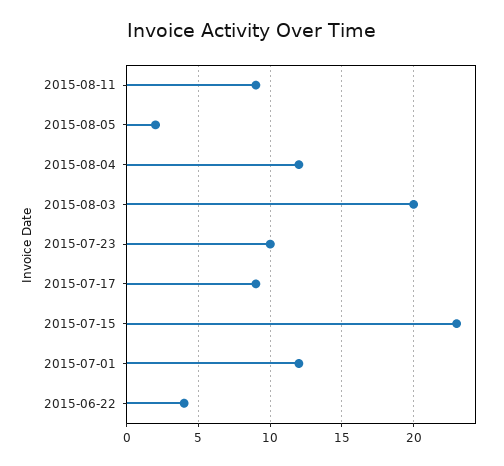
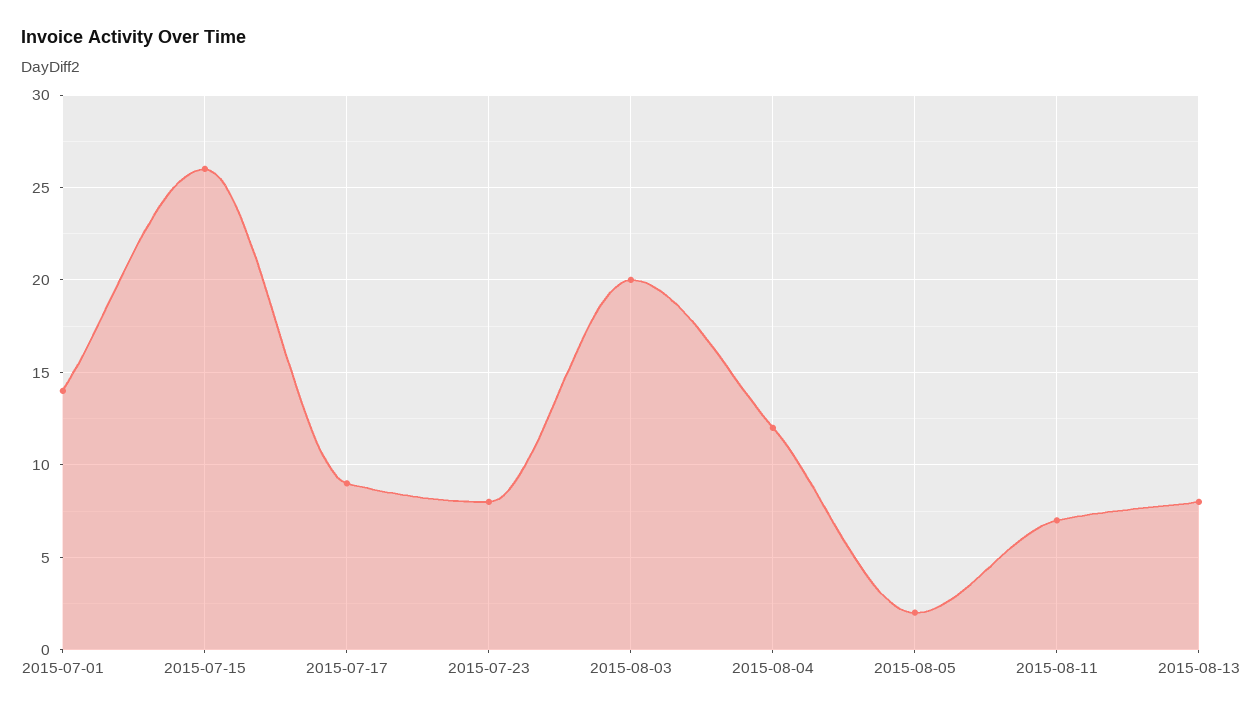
2015-08-11: 9 -> 7
2015-07-23: 10 -> 8
2015-07-15: 23 -> 26
2015-07-01: 12 -> 14
2015-06-22: 4 -> none
2015-08-13: none -> 8

